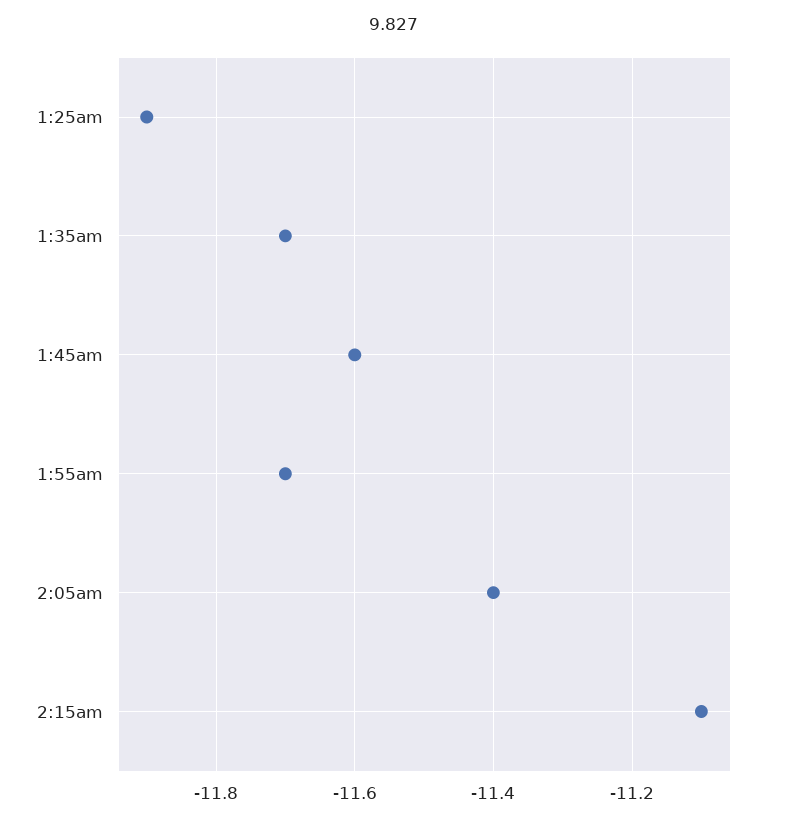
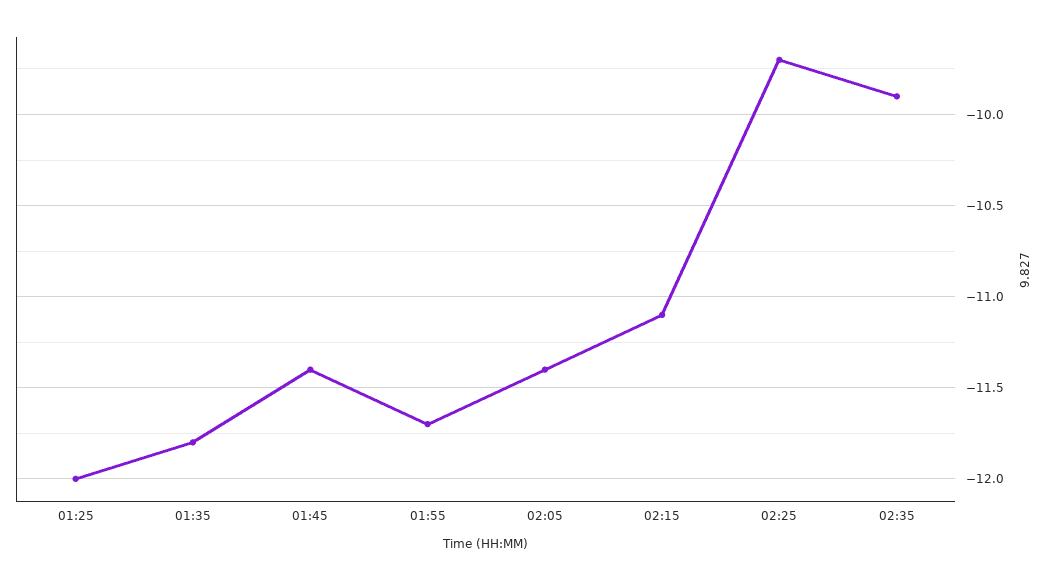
1:25am: -11.9 -> -12
1:35am: -11.7 -> -11.8
1:45am: -11.6 -> -11.4
02:25: none -> -9.7
02:35: none -> -9.9

